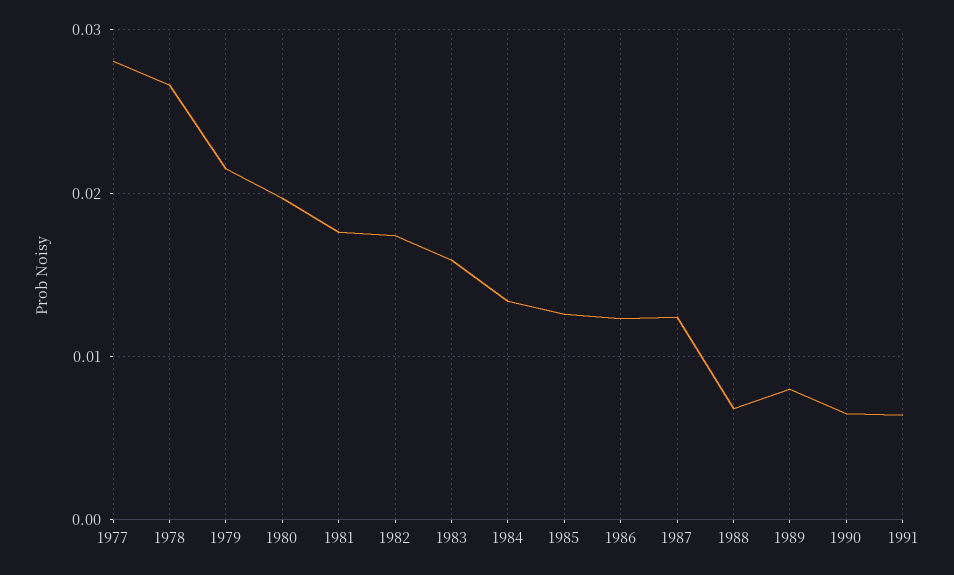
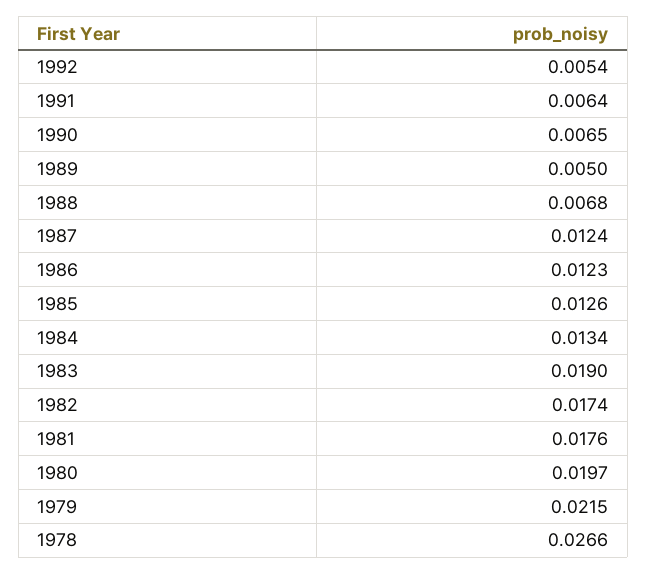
1977: 0.028 -> none
1983: 0.016 -> 0.019
1989: 0.008 -> 0.005
1992: none -> 0.0054

